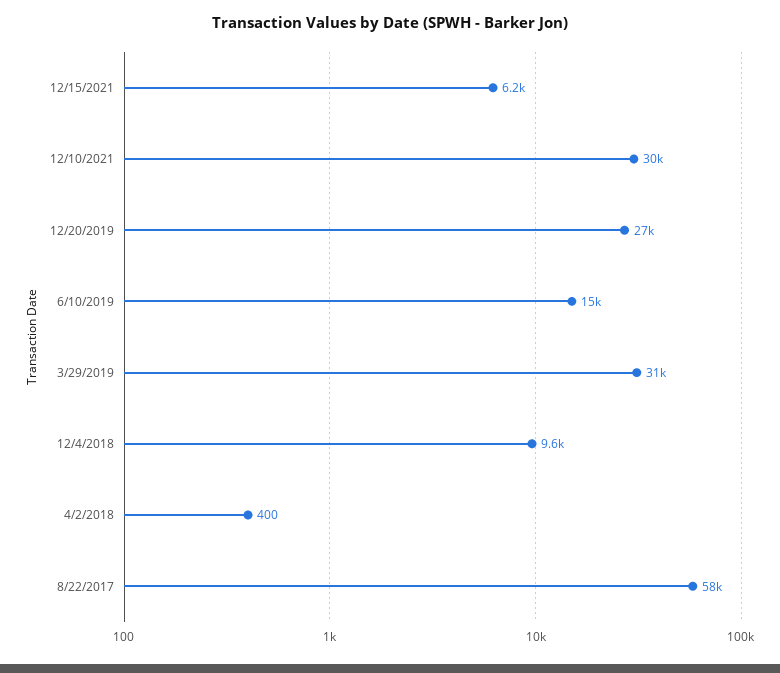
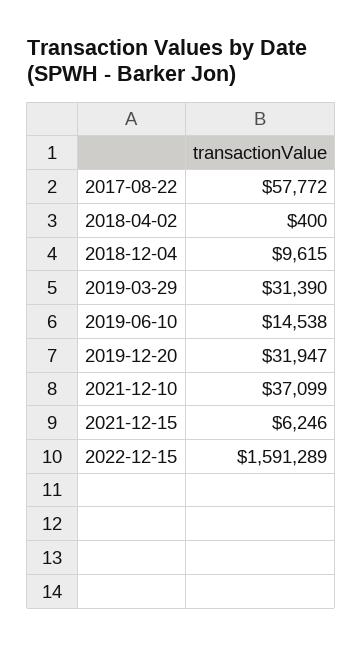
12/10/2021: 30000 -> 37099
12/20/2019: 27000 -> 31947
2022-12-15: none -> 1591289

